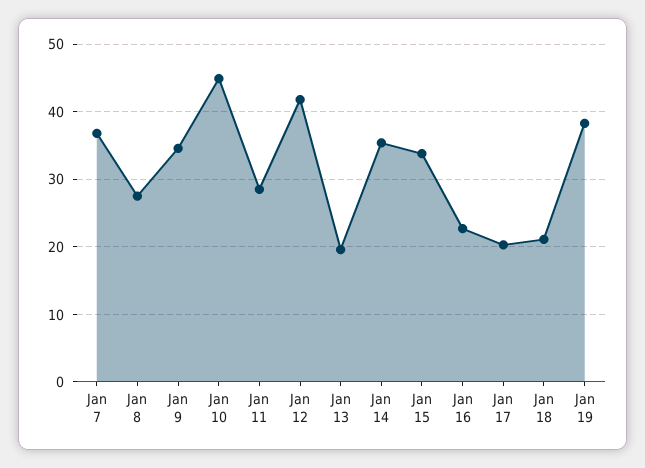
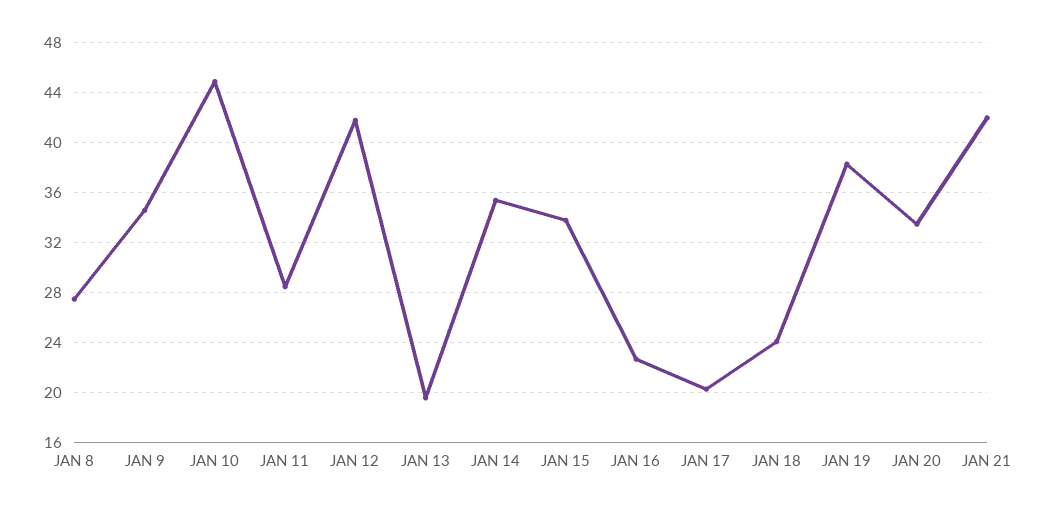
Jan 7: 37 -> none
Jan 18: 21 -> 24
JAN 20: none -> 33.5
JAN 21: none -> 42

